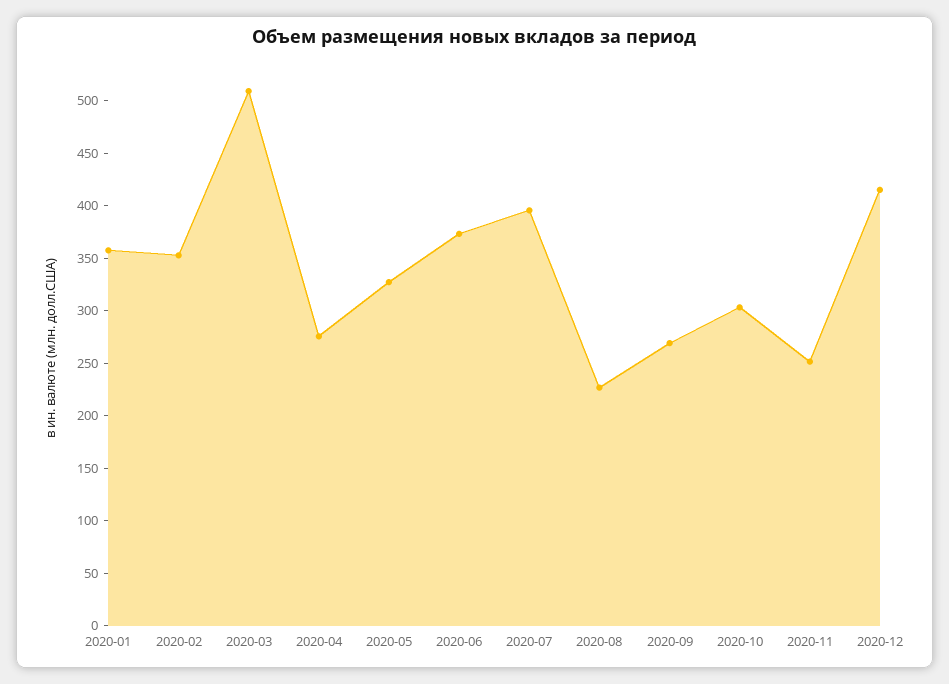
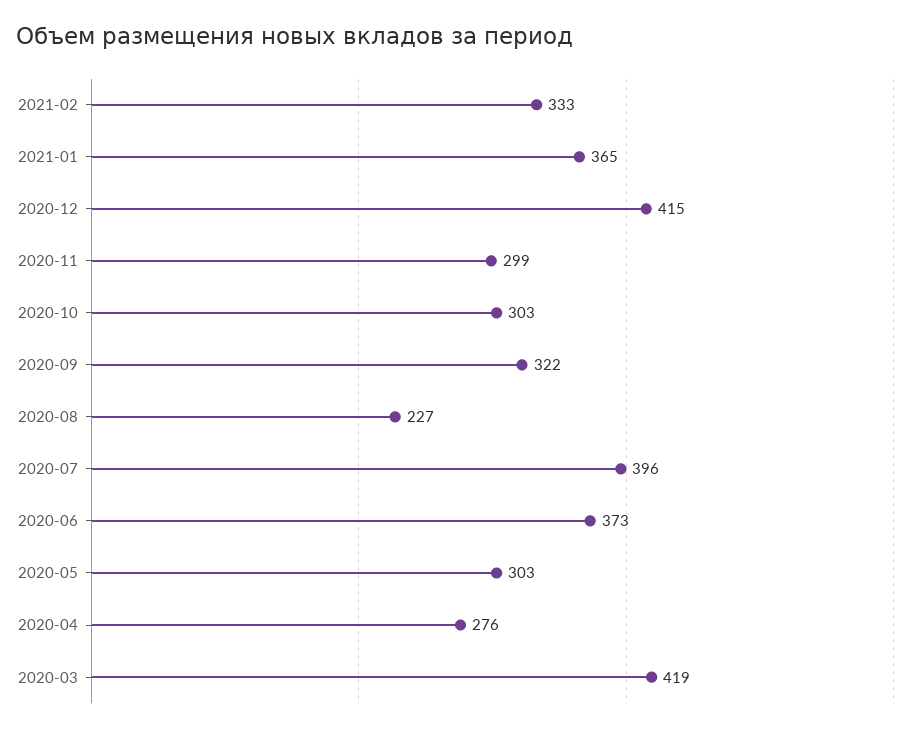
2020-01: 360 -> none
2020-02: 350 -> none
2020-03: 510 -> 419
2020-05: 330 -> 303
2020-09: 270 -> 322
2020-11: 250 -> 299
2021-02: none -> 333
2021-01: none -> 365

